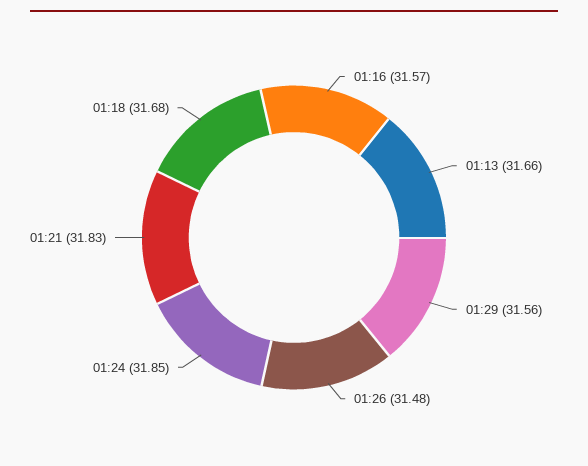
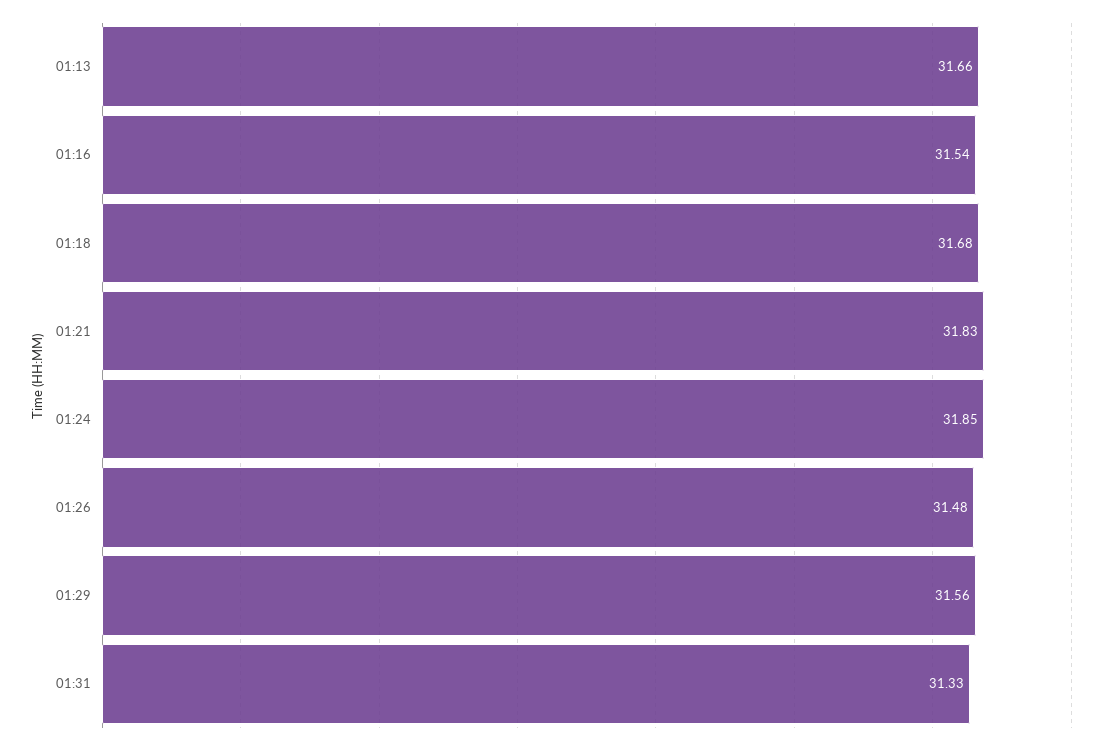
01:16: 31.57 -> 31.54
01:31: none -> 31.33

